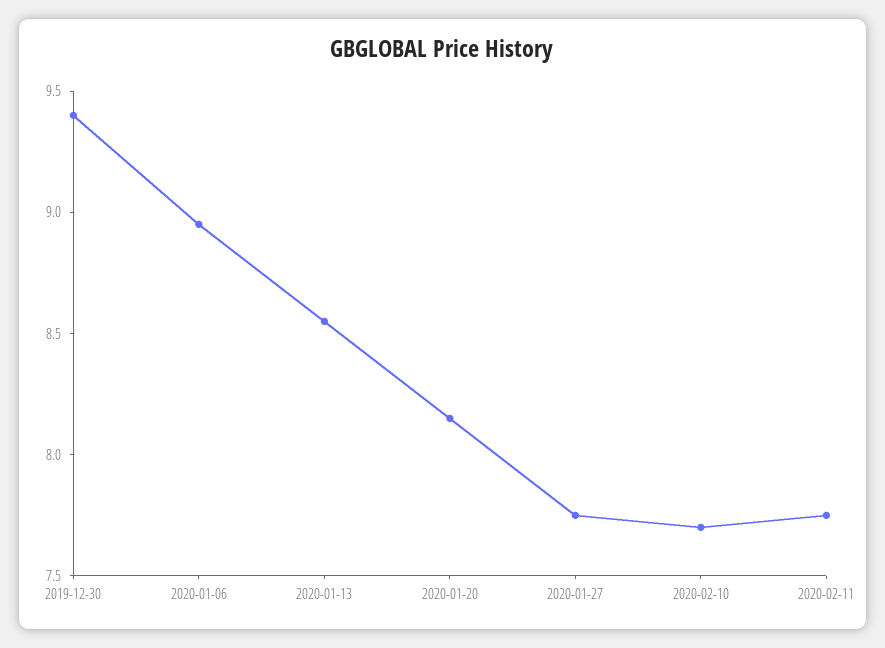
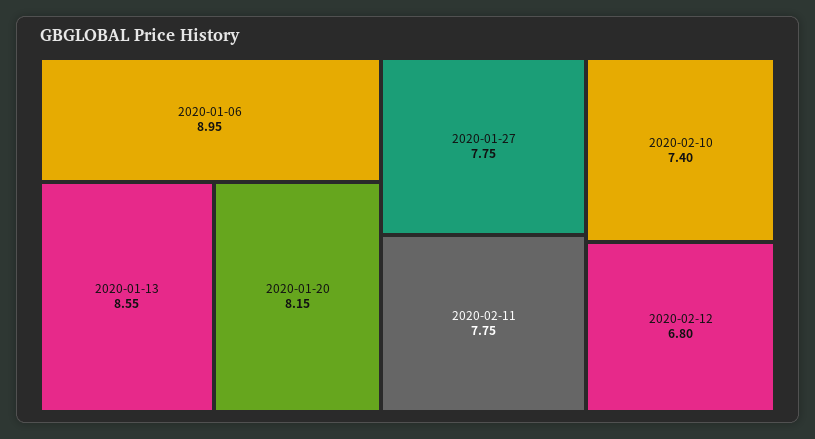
2019-12-30: 9.4 -> none
2020-02-10: 7.7 -> 7.4
2020-02-12: none -> 6.8

